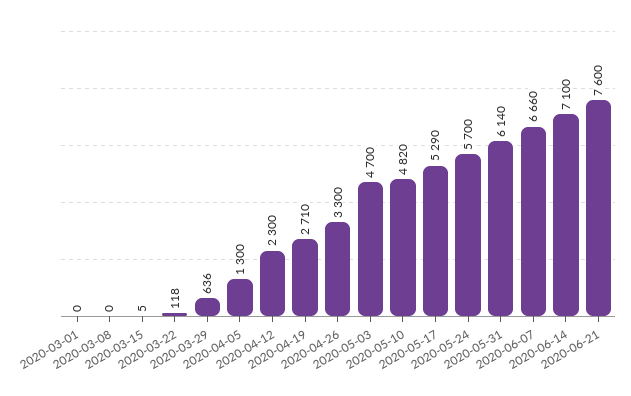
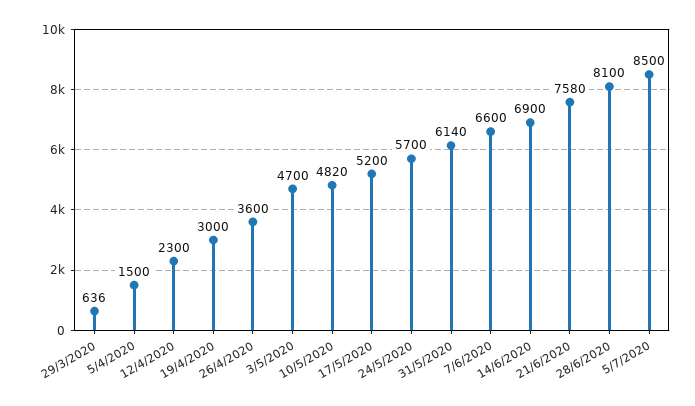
2020-03-01: 0 -> none
2020-03-08: 0 -> none
2020-03-15: 5 -> none
2020-03-22: 118 -> none
2020-04-05: 1300 -> 1500
2020-04-19: 2710 -> 3000
2020-04-26: 3300 -> 3600
2020-05-17: 5290 -> 5200
2020-06-07: 6660 -> 6600
2020-06-14: 7100 -> 6900
2020-06-21: 7600 -> 7580
28/6/2020: none -> 8100
5/7/2020: none -> 8500

